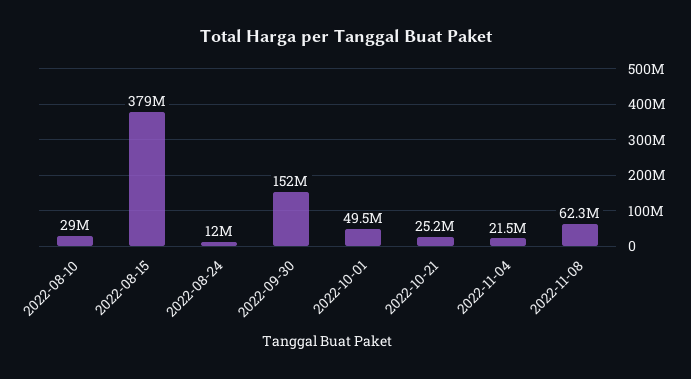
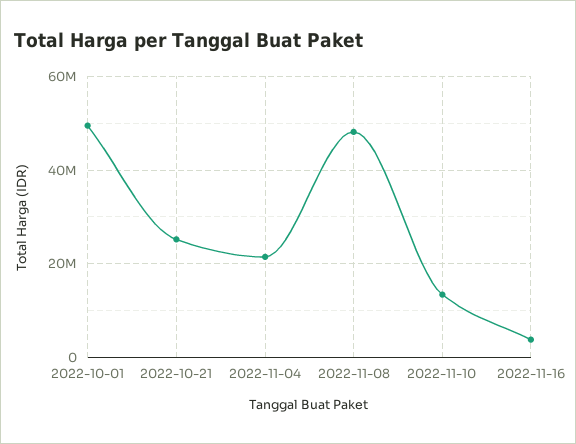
2022-08-10: 29000000 -> none
2022-08-15: 379000000 -> none
2022-08-24: 12000000 -> none
2022-09-30: 152000000 -> none
2022-11-08: 62300000 -> 48000000
2022-11-10: none -> 14000000
2022-11-16: none -> 4000000

